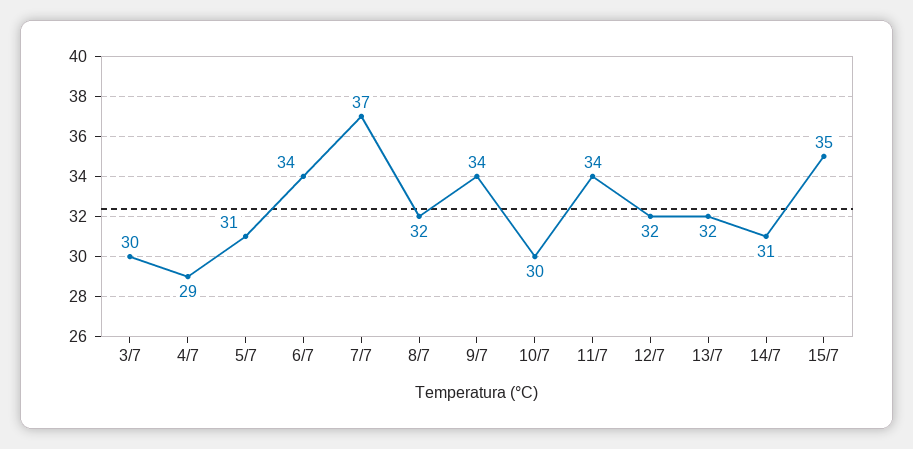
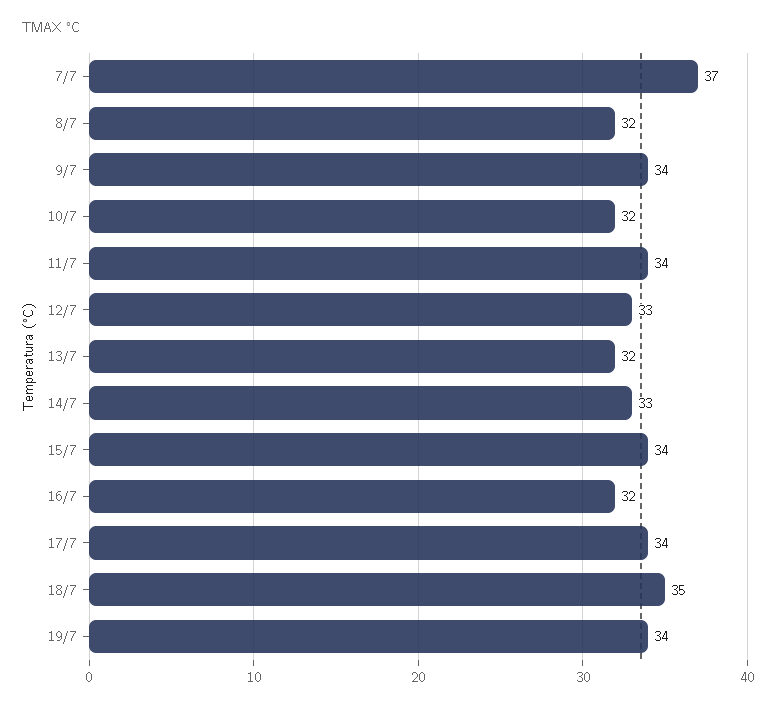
3/7: 30 -> none
4/7: 29 -> none
5/7: 31 -> none
6/7: 34 -> none
10/7: 30 -> 32
12/7: 32 -> 33
14/7: 31 -> 33
15/7: 35 -> 34
16/7: none -> 32
17/7: none -> 34
18/7: none -> 35
19/7: none -> 34

